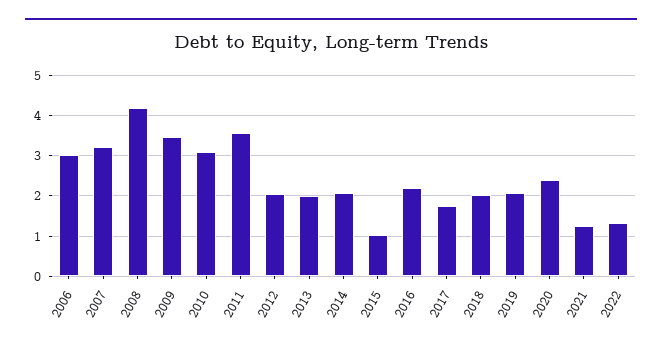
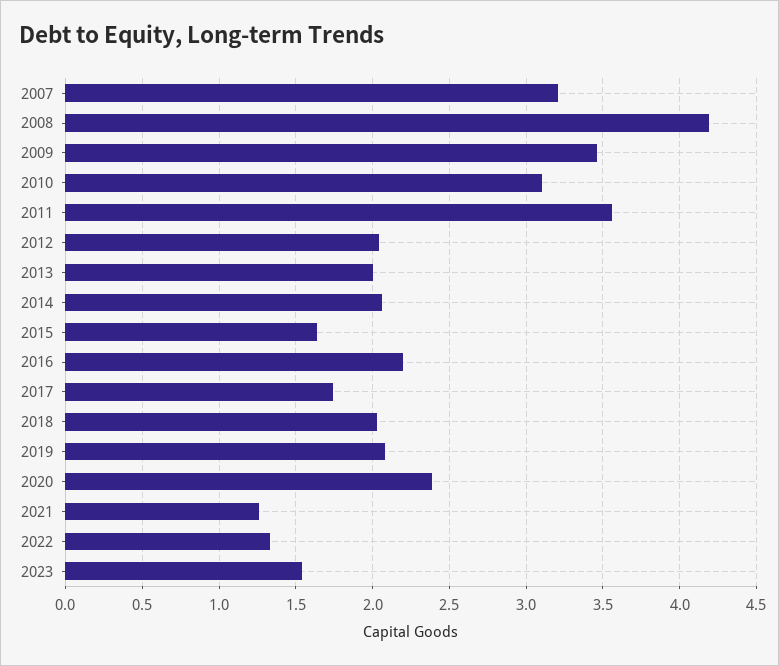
2006: 3 -> none
2015: 1 -> 1.65
2023: none -> 1.55

